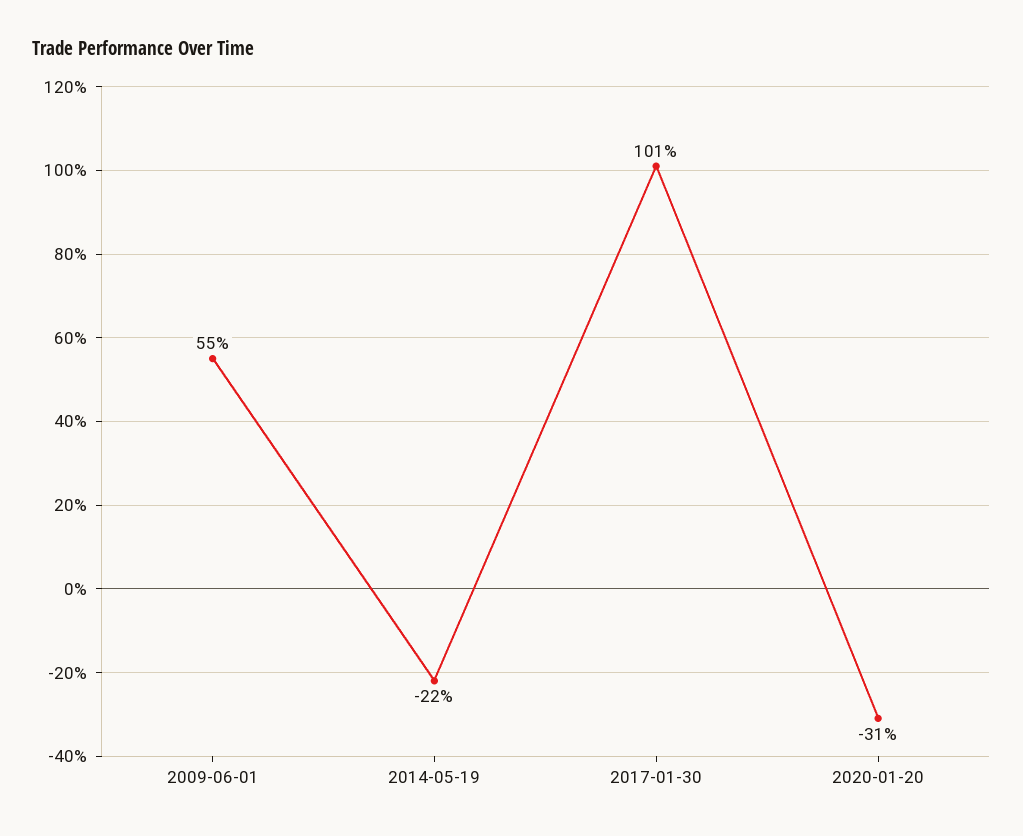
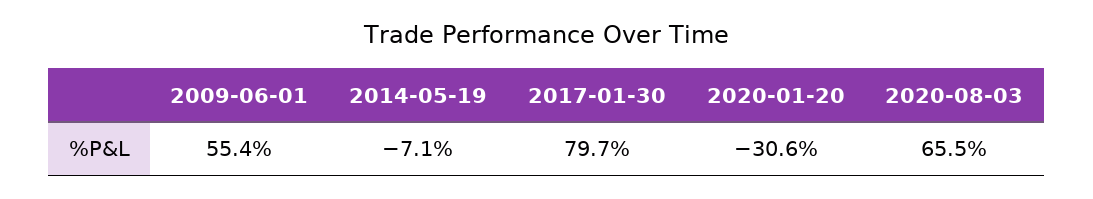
2014-05-19: -22 -> -7.1
2017-01-30: 101 -> 79.7
2020-08-03: none -> 65.5

